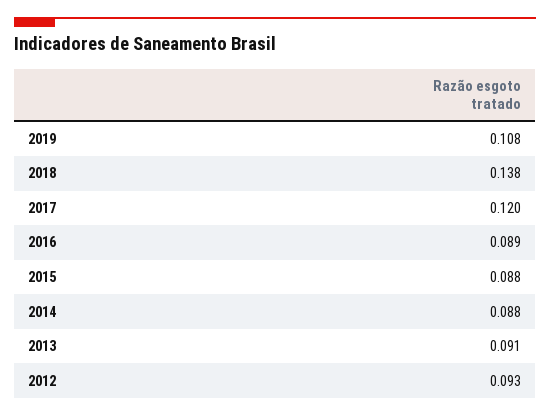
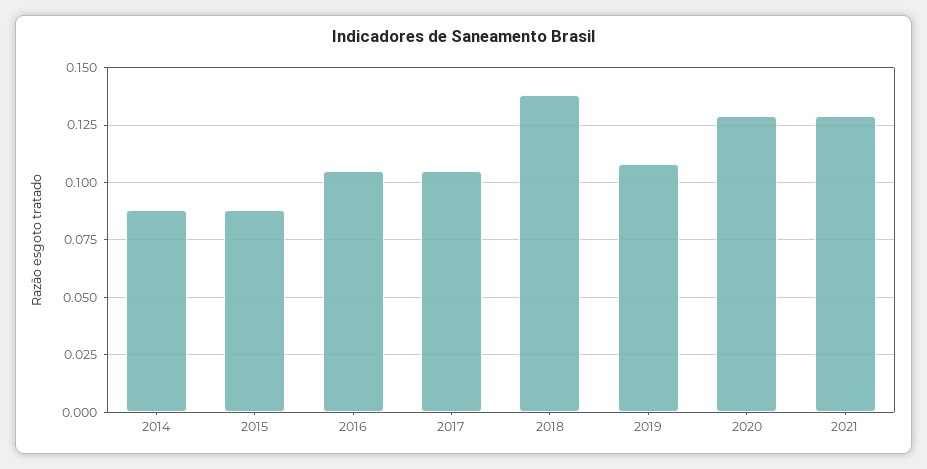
2017: 0.12 -> 0.105
2016: 0.089 -> 0.105
2013: 0.091 -> none
2012: 0.093 -> none
2020: none -> 0.13
2021: none -> 0.13

